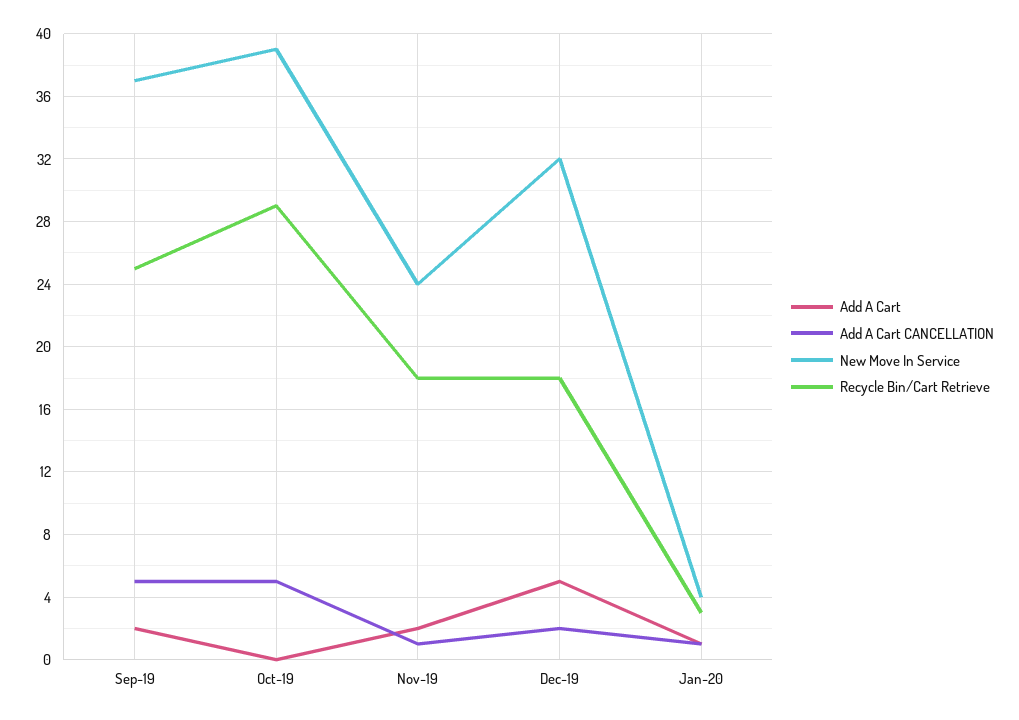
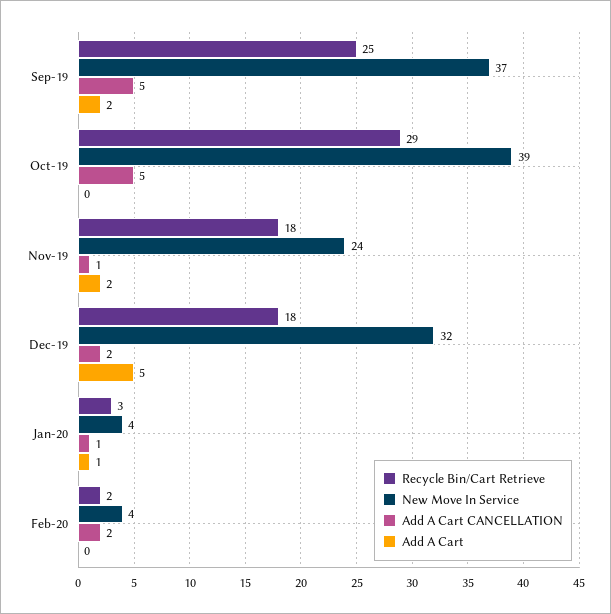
Recycle Bin/Cart Retrieve, Feb-20: none -> 2
New Move In Service, Feb-20: none -> 4
Add A Cart CANCELLATION, Feb-20: none -> 2
Add A Cart, Feb-20: none -> 0

